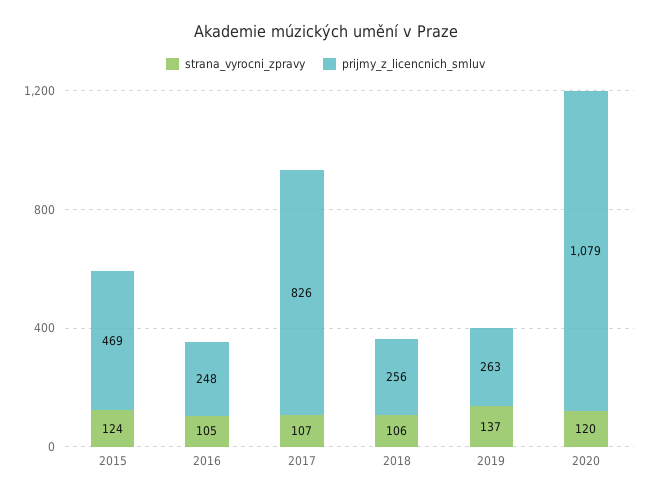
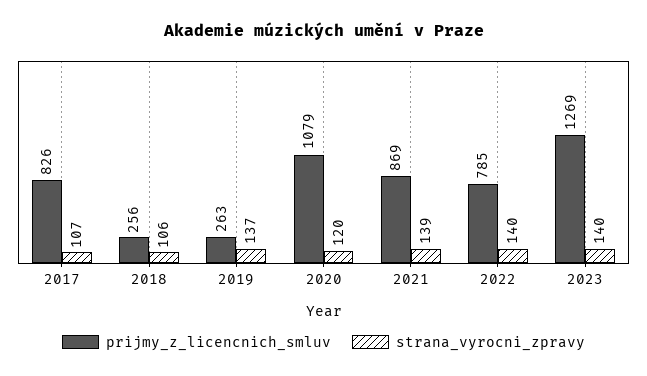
strana_vyrocni_zpravy, 2015: 124 -> none
prijmy_z_licencnich_smluv, 2015: 469 -> none
strana_vyrocni_zpravy, 2016: 105 -> none
prijmy_z_licencnich_smluv, 2016: 248 -> none
prijmy_z_licencnich_smluv, 2021: none -> 869
strana_vyrocni_zpravy, 2021: none -> 139
prijmy_z_licencnich_smluv, 2022: none -> 785
strana_vyrocni_zpravy, 2022: none -> 140
prijmy_z_licencnich_smluv, 2023: none -> 1269
strana_vyrocni_zpravy, 2023: none -> 140

